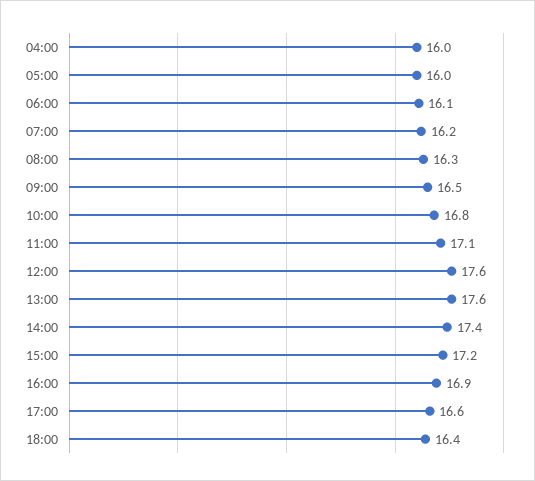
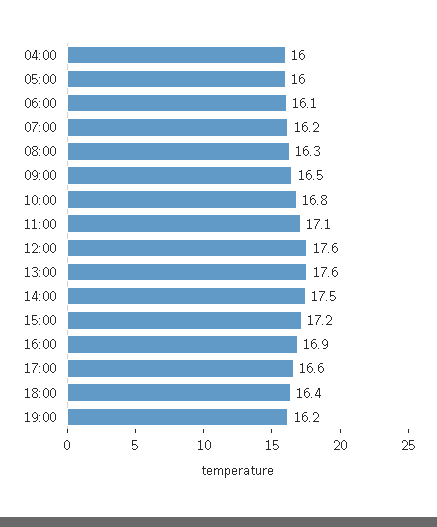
14:00: 17.4 -> 17.5
19:00: none -> 16.2

